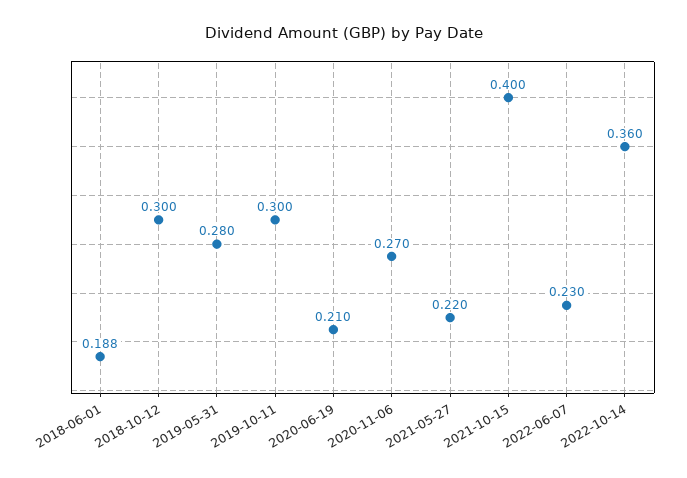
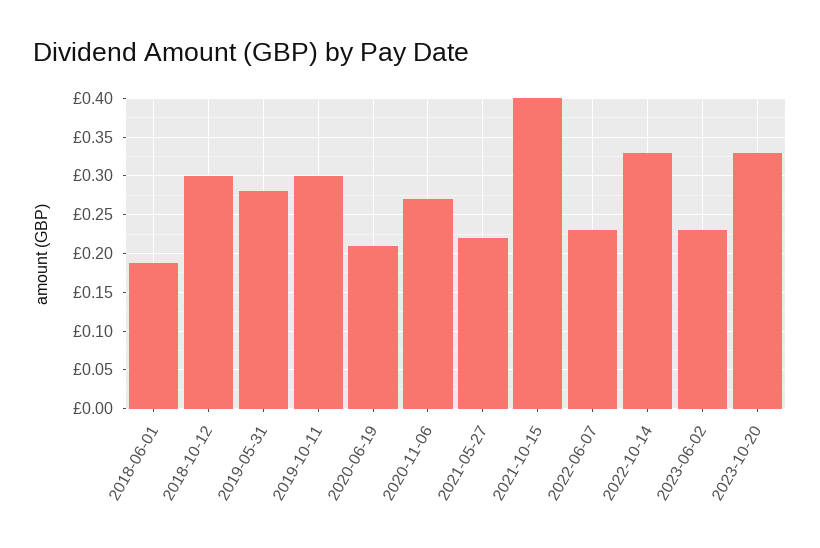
2022-10-14: 0.36 -> 0.33
2023-06-02: none -> 0.23
2023-10-20: none -> 0.33

